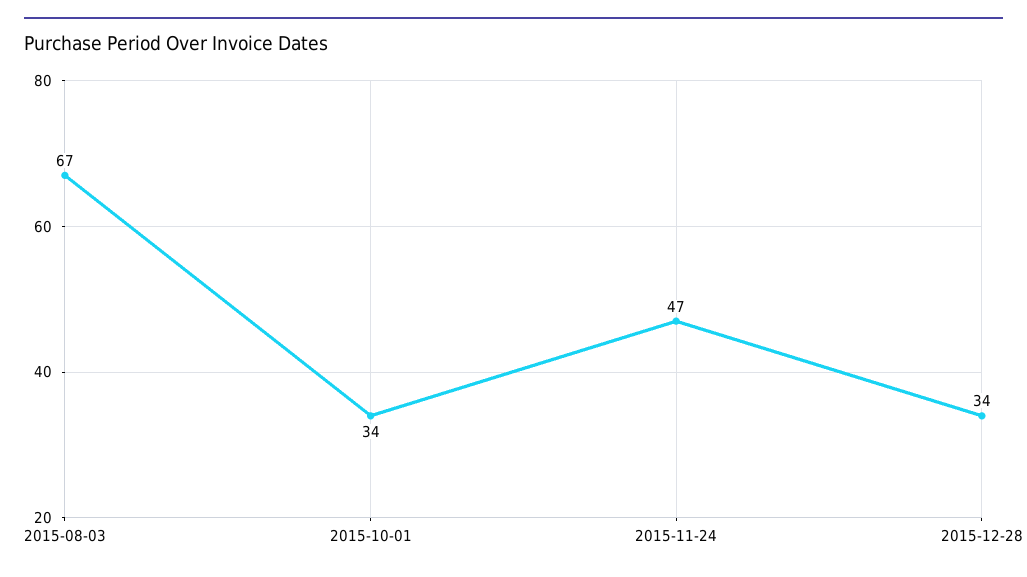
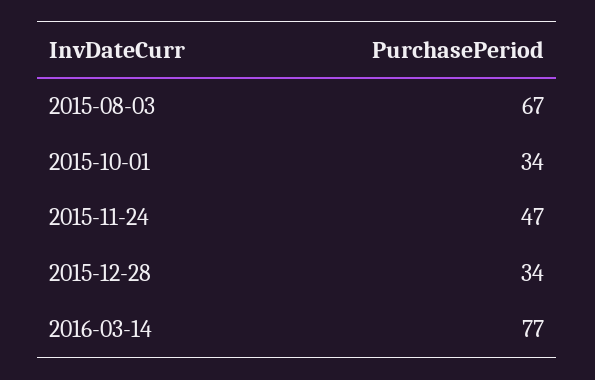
2016-03-14: none -> 77

